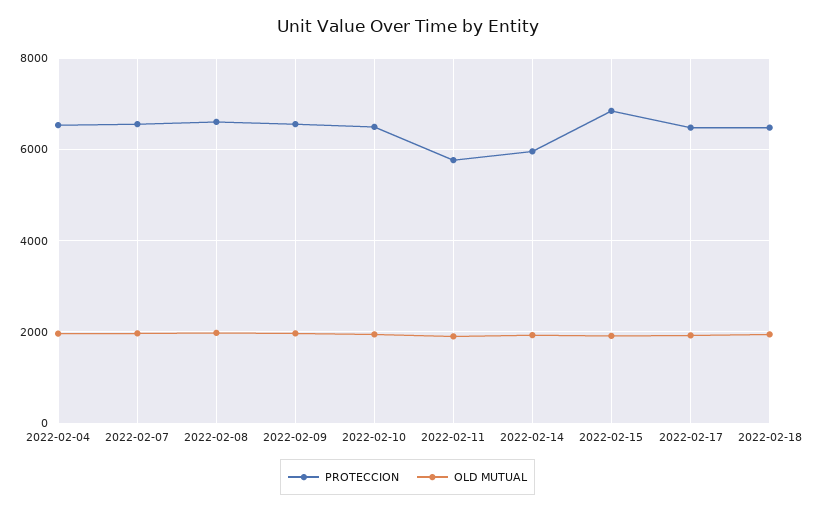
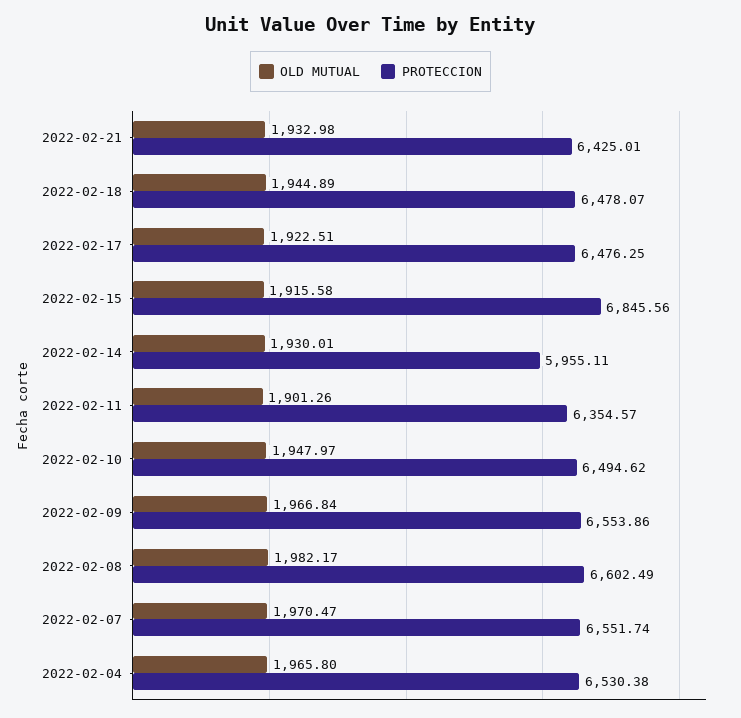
PROTECCION, 2022-02-11: 5800 -> 6354.57
OLD MUTUAL, 2022-02-21: none -> 1932.98
PROTECCION, 2022-02-21: none -> 6425.01

